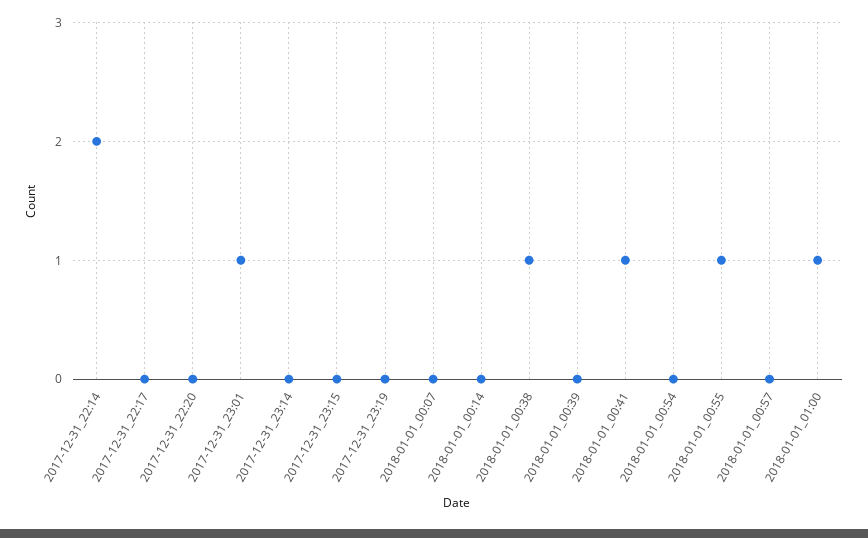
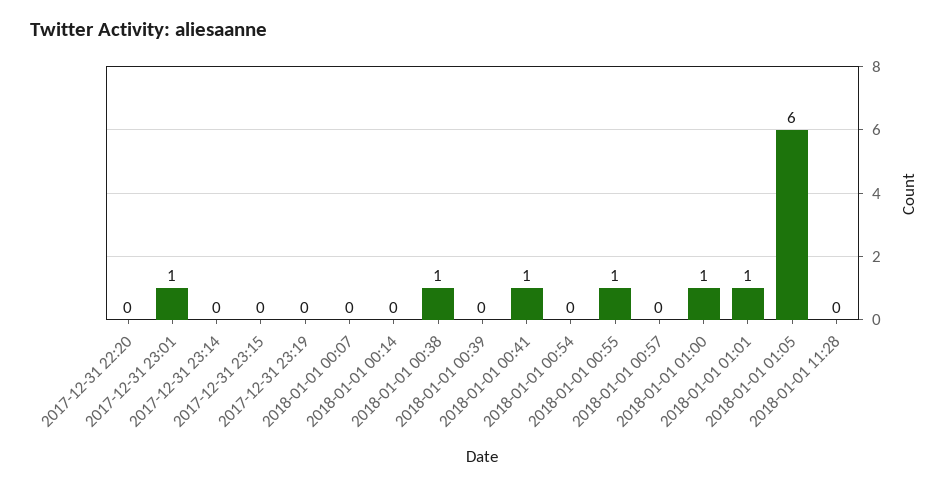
2017-12-31_22:14: 2 -> none
2017-12-31_22:17: 0 -> none
2018-01-01 01:01: none -> 1
2018-01-01 01:05: none -> 6
2018-01-01 11:28: none -> 0

